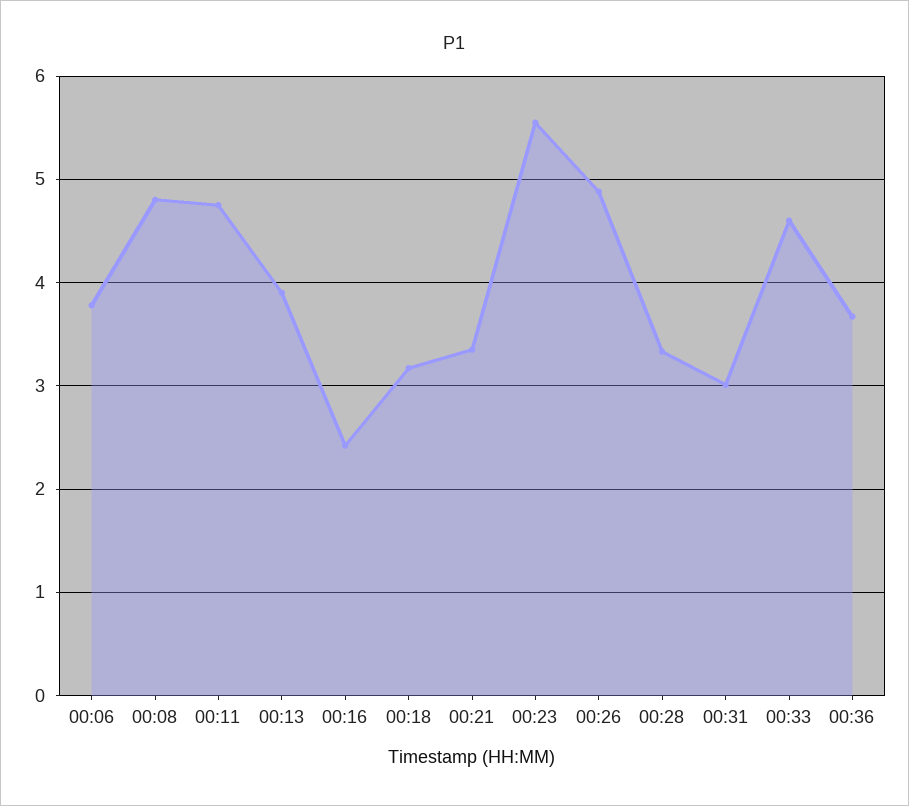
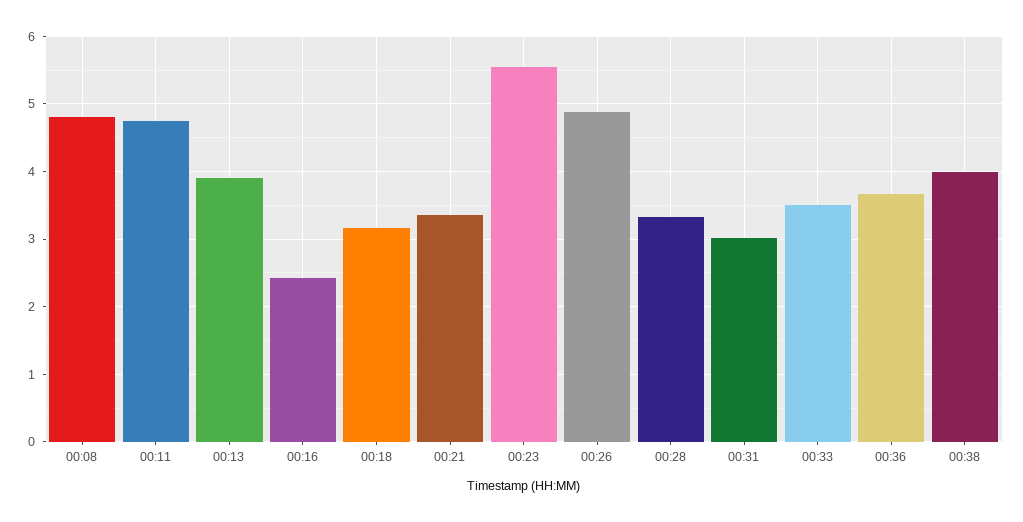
00:06: 3.8 -> none
00:33: 4.6 -> 3.5
00:38: none -> 4

